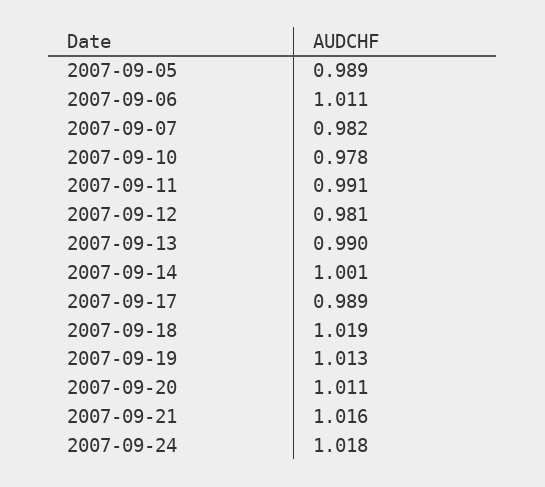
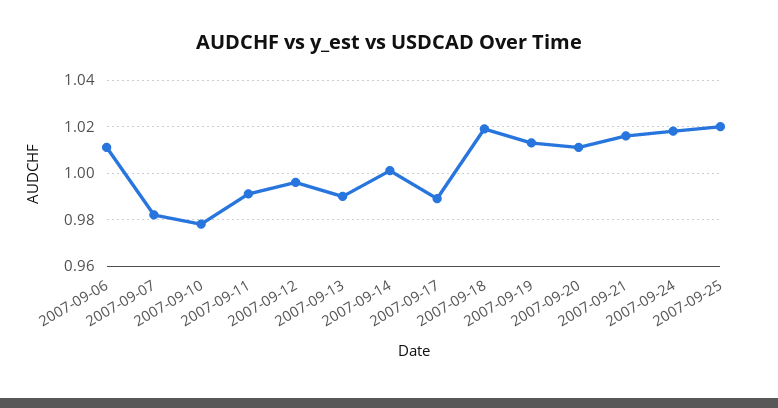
2007-09-05: 0.989 -> none
2007-09-12: 0.981 -> 0.995
2007-09-25: none -> 1.02

